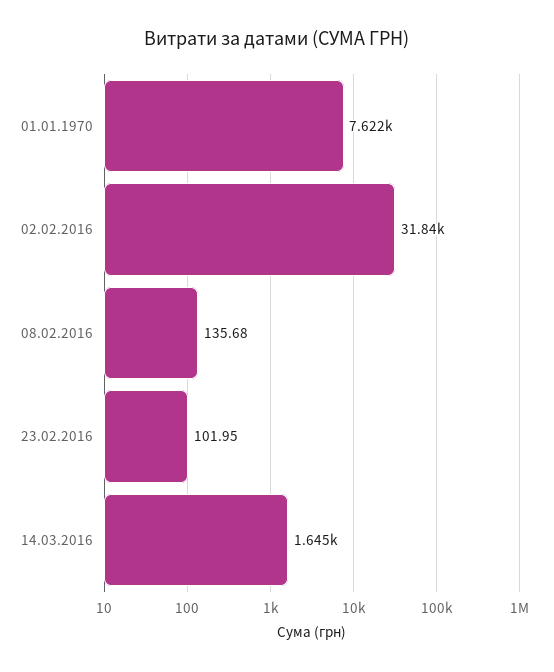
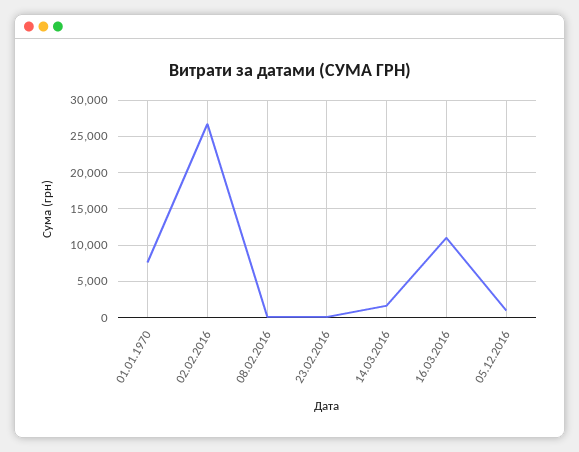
02.02.2016: 31840 -> 27000
16.03.2016: none -> 11000
05.12.2016: none -> 1000

